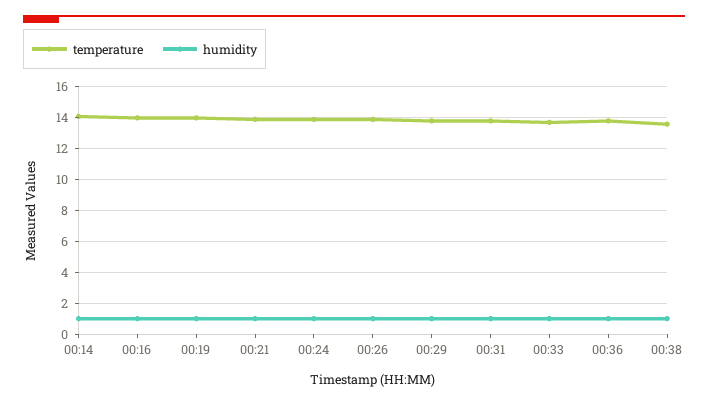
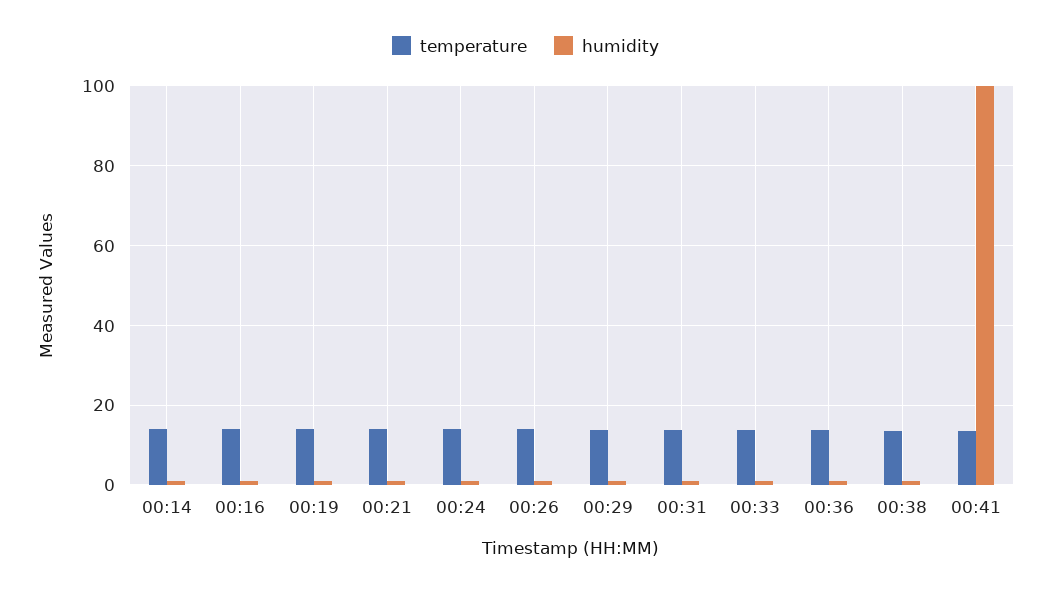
temperature, 00:41: none -> 14
humidity, 00:41: none -> 100

